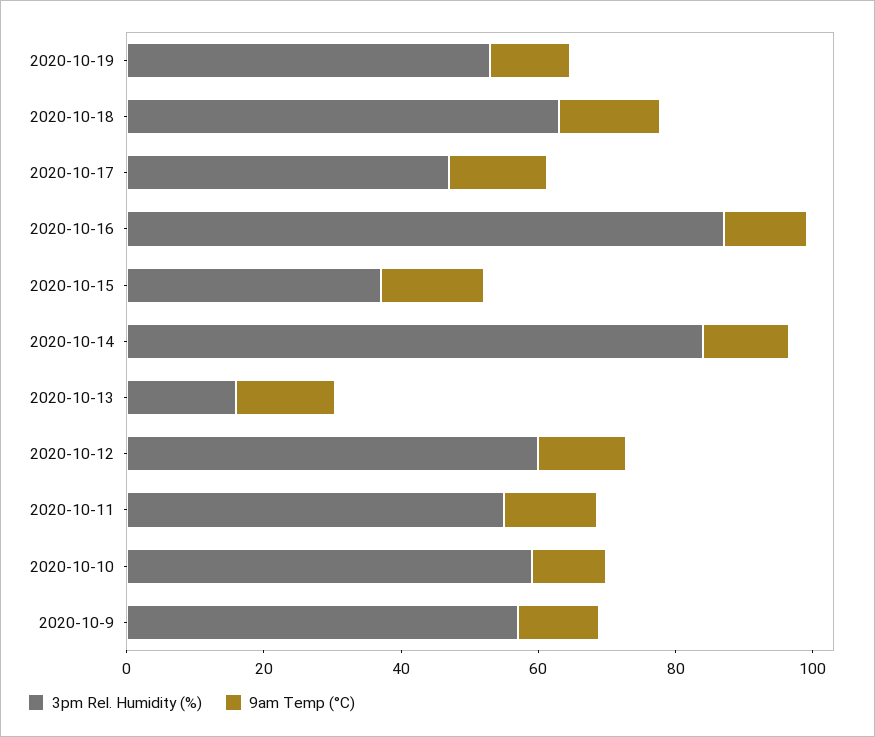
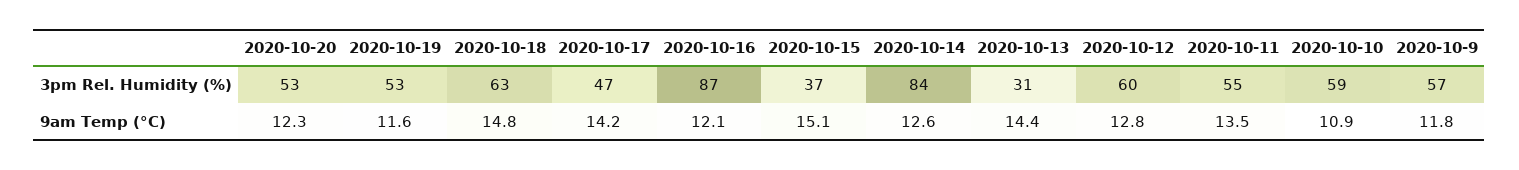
3pm Rel. Humidity (%), 2020-10-13: 15 -> 31
3pm Rel. Humidity (%), 2020-10-20: none -> 53
9am Temp (°C), 2020-10-20: none -> 12.3

